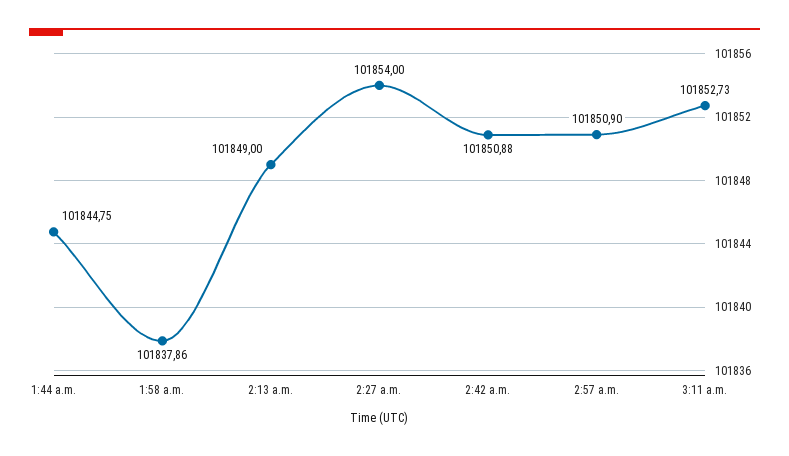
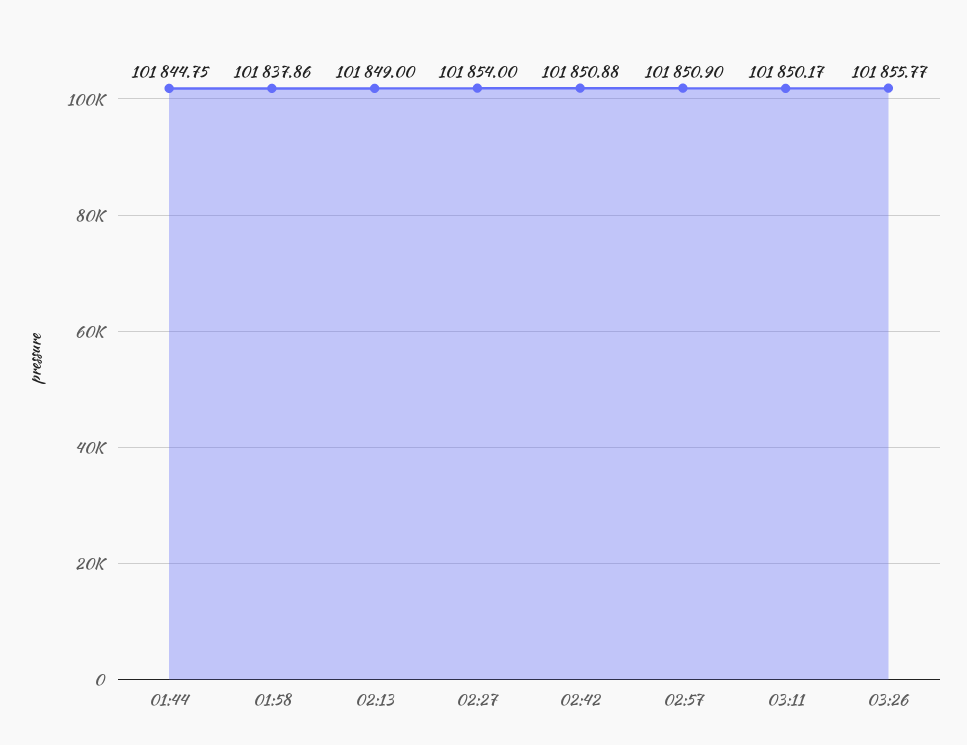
3:11 a.m.: 101852.73 -> 101850.17
03:26: none -> 101855.77

